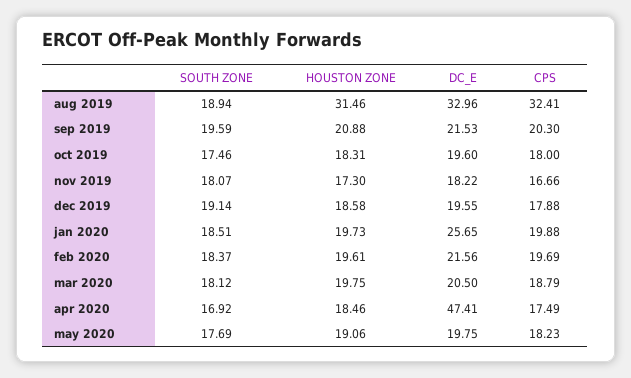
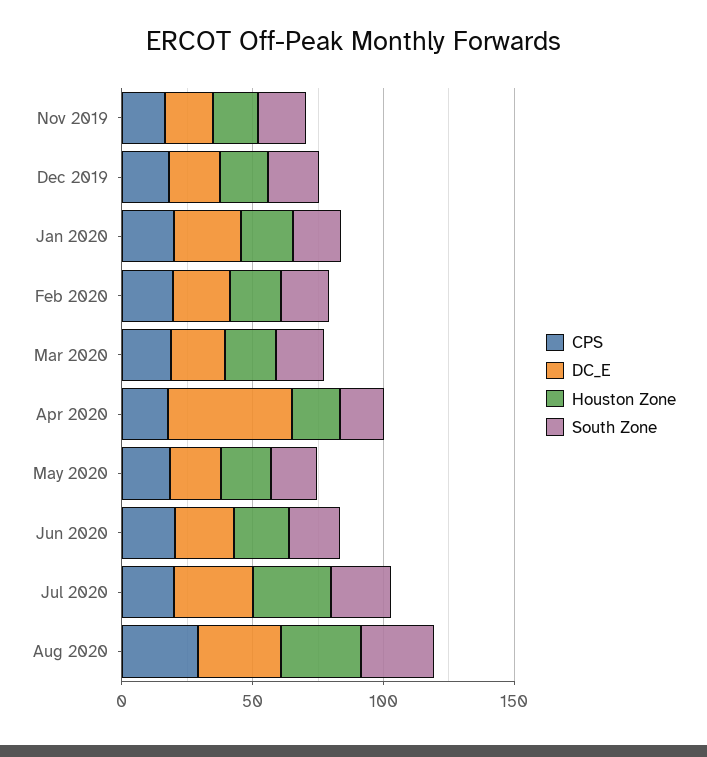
SOUTH ZONE, aug 2019: 18.94 -> none
HOUSTON ZONE, aug 2019: 31.46 -> none
DC_E, aug 2019: 32.96 -> none
CPS, aug 2019: 32.41 -> none
SOUTH ZONE, sep 2019: 19.59 -> none
HOUSTON ZONE, sep 2019: 20.88 -> none
DC_E, sep 2019: 21.53 -> none
CPS, sep 2019: 20.3 -> none
SOUTH ZONE, oct 2019: 17.46 -> none
HOUSTON ZONE, oct 2019: 18.31 -> none
DC_E, oct 2019: 19.6 -> none
CPS, oct 2019: 18 -> none
CPS, Jun 2020: none -> 20
DC_E, Jun 2020: none -> 20
HOUSTON ZONE, Jun 2020: none -> 20
SOUTH ZONE, Jun 2020: none -> 20
CPS, Jul 2020: none -> 20
DC_E, Jul 2020: none -> 30
HOUSTON ZONE, Jul 2020: none -> 30
SOUTH ZONE, Jul 2020: none -> 20
CPS, Aug 2020: none -> 30
DC_E, Aug 2020: none -> 30
HOUSTON ZONE, Aug 2020: none -> 30
SOUTH ZONE, Aug 2020: none -> 30

